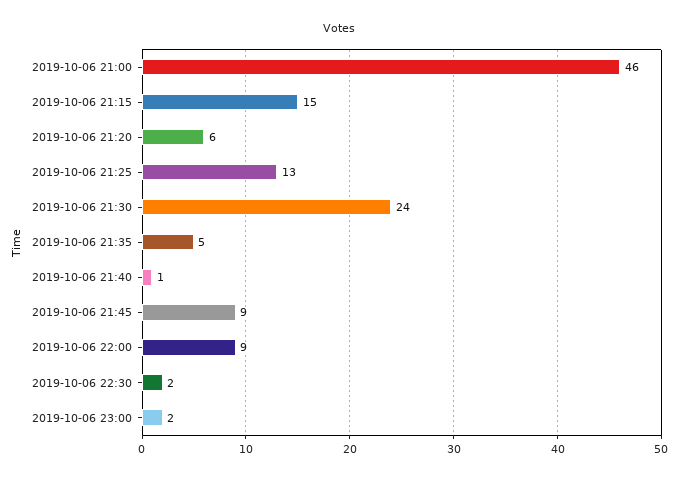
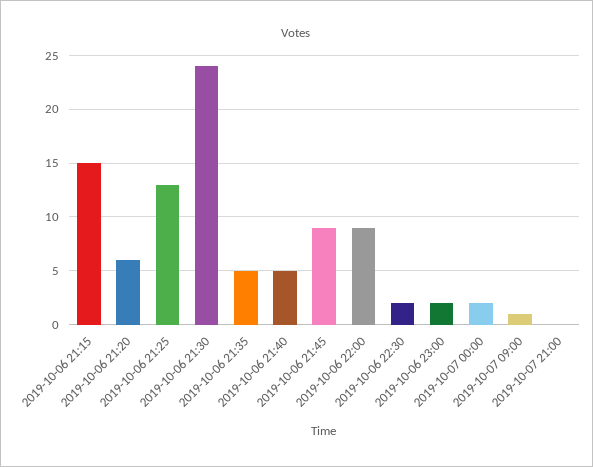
2019-10-06 21:00: 46 -> none
2019-10-06 21:40: 1 -> 5
2019-10-07 00:00: none -> 2
2019-10-07 09:00: none -> 1
2019-10-07 21:00: none -> 0

